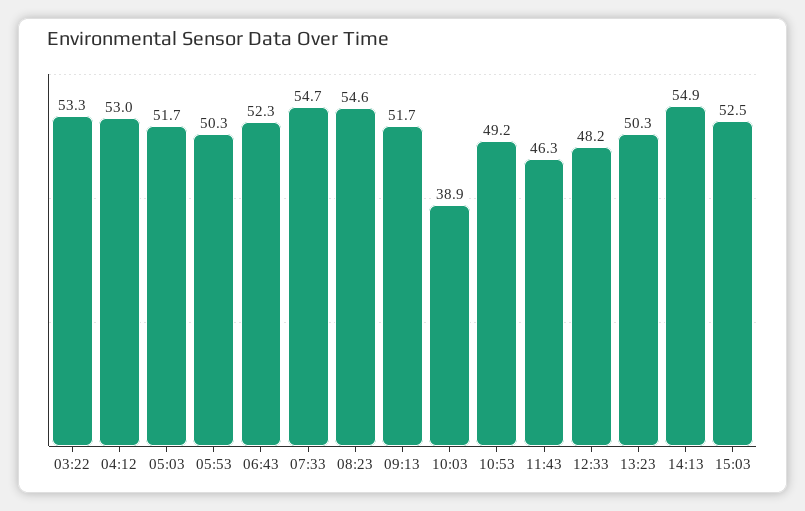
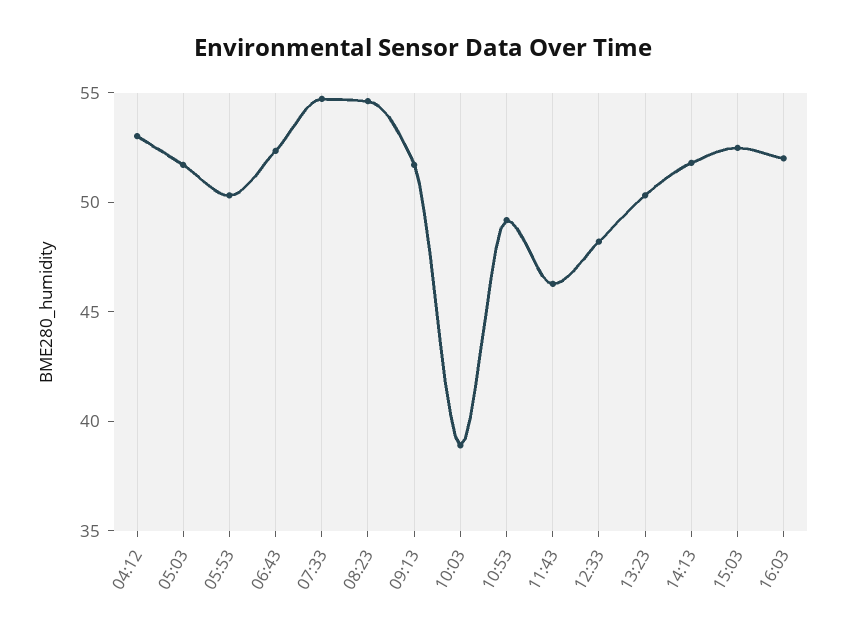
03:22: 53.3 -> none
14:13: 54.9 -> 52
16:03: none -> 52

